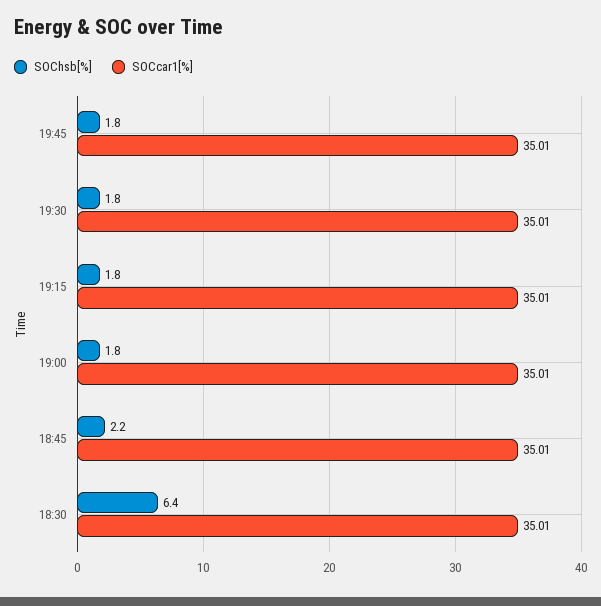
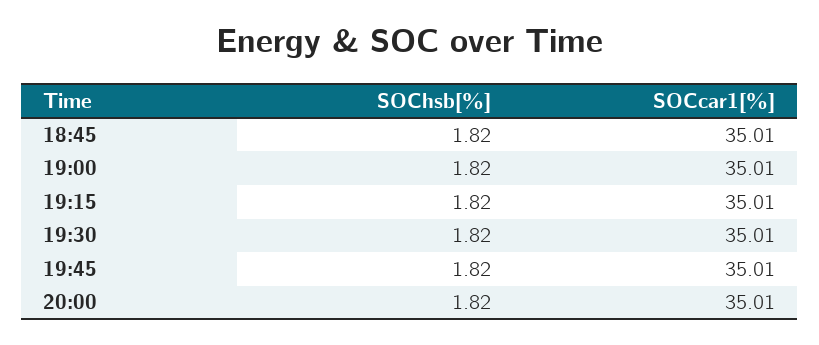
SOChsb[%], 18:45: 2.2 -> 1.82
SOChsb[%], 18:30: 6.4 -> none
SOCcar1[%], 18:30: 35.01 -> none
SOChsb[%], 20:00: none -> 1.82
SOCcar1[%], 20:00: none -> 35.01

